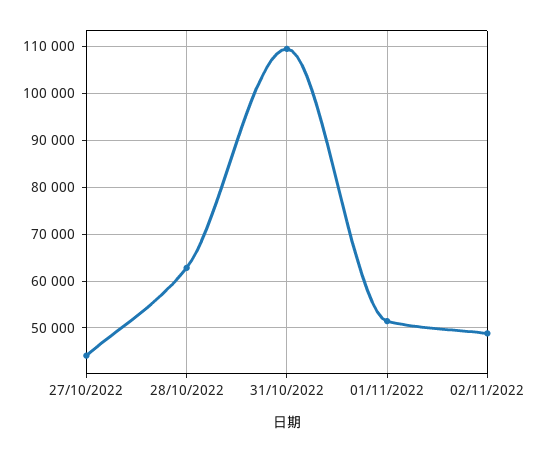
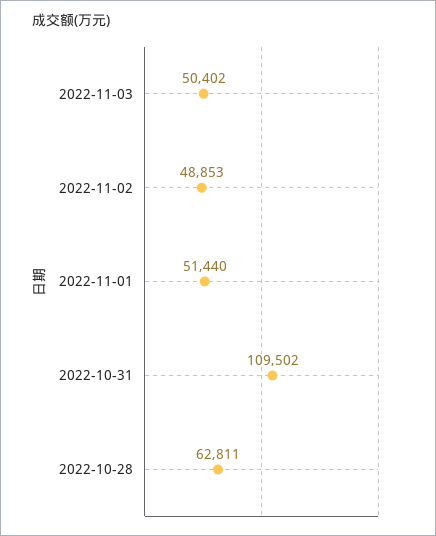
27/10/2022: 44000 -> none
2022-11-03: none -> 50402

